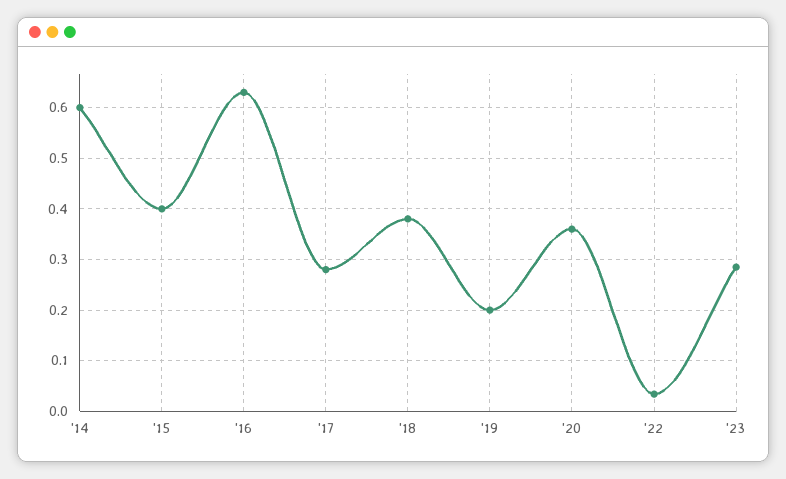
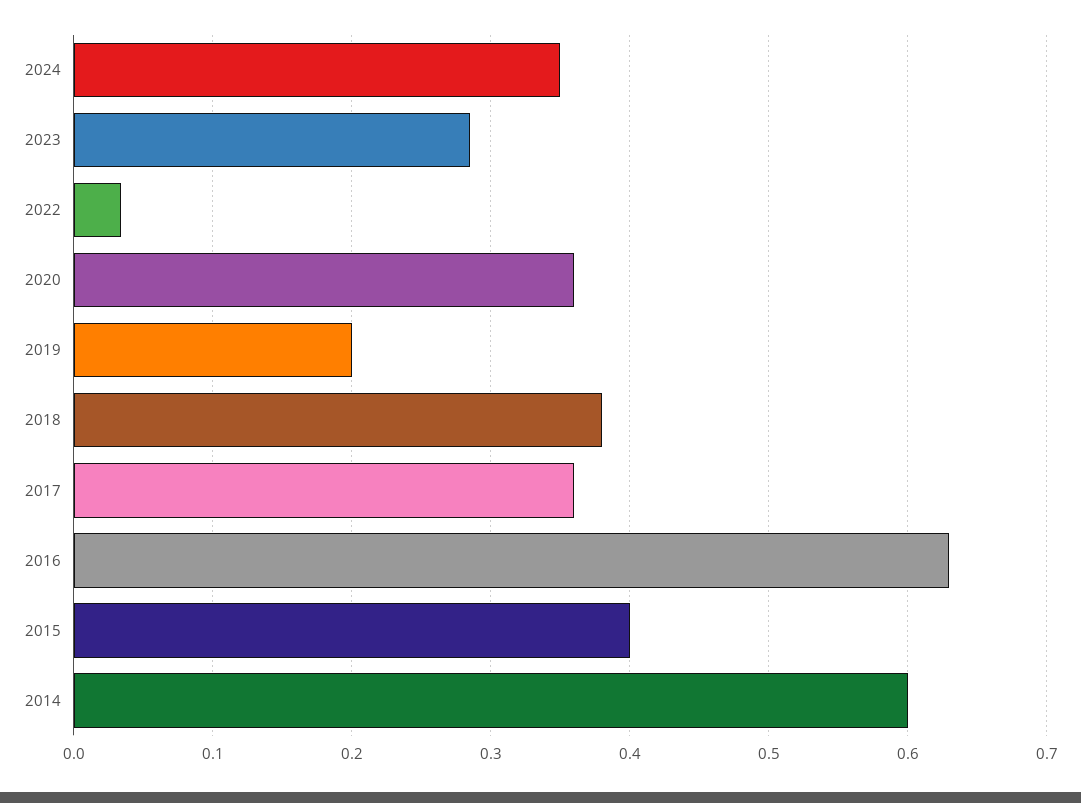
'17: 0.28 -> 0.36
2024: none -> 0.35

